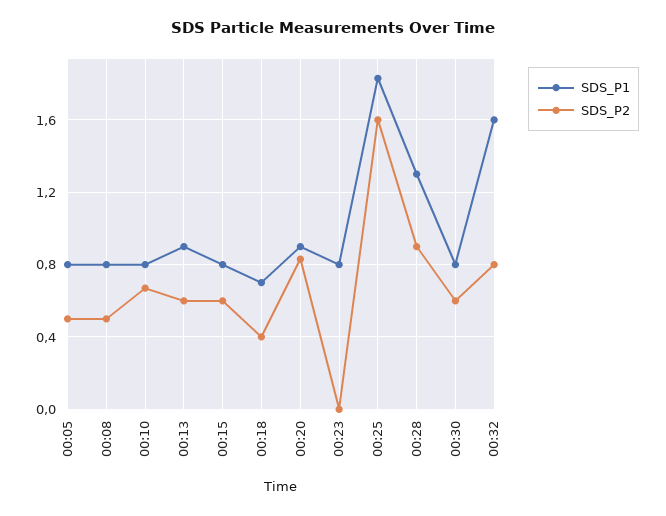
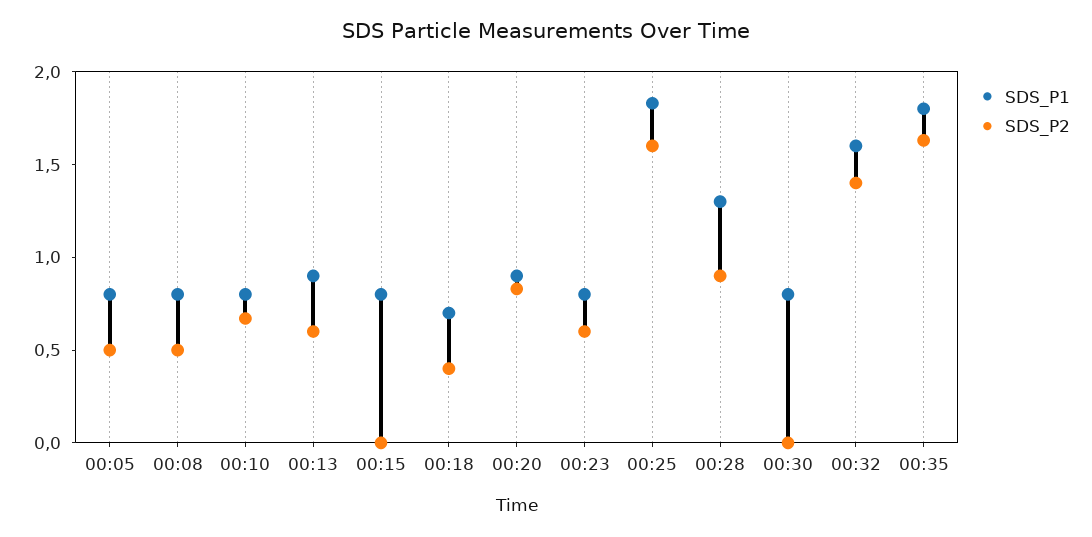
SDS_P2, 00:15: 0.6 -> 0
SDS_P2, 00:23: 0 -> 0.6
SDS_P2, 00:30: 0.6 -> 0
SDS_P2, 00:32: 0.8 -> 1.4
SDS_P1, 00:35: none -> 1.8
SDS_P2, 00:35: none -> 1.6

